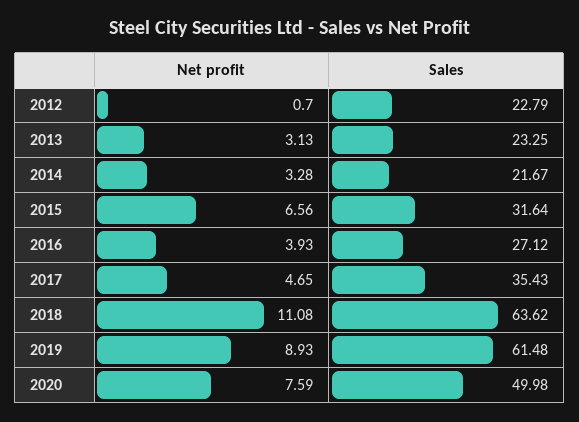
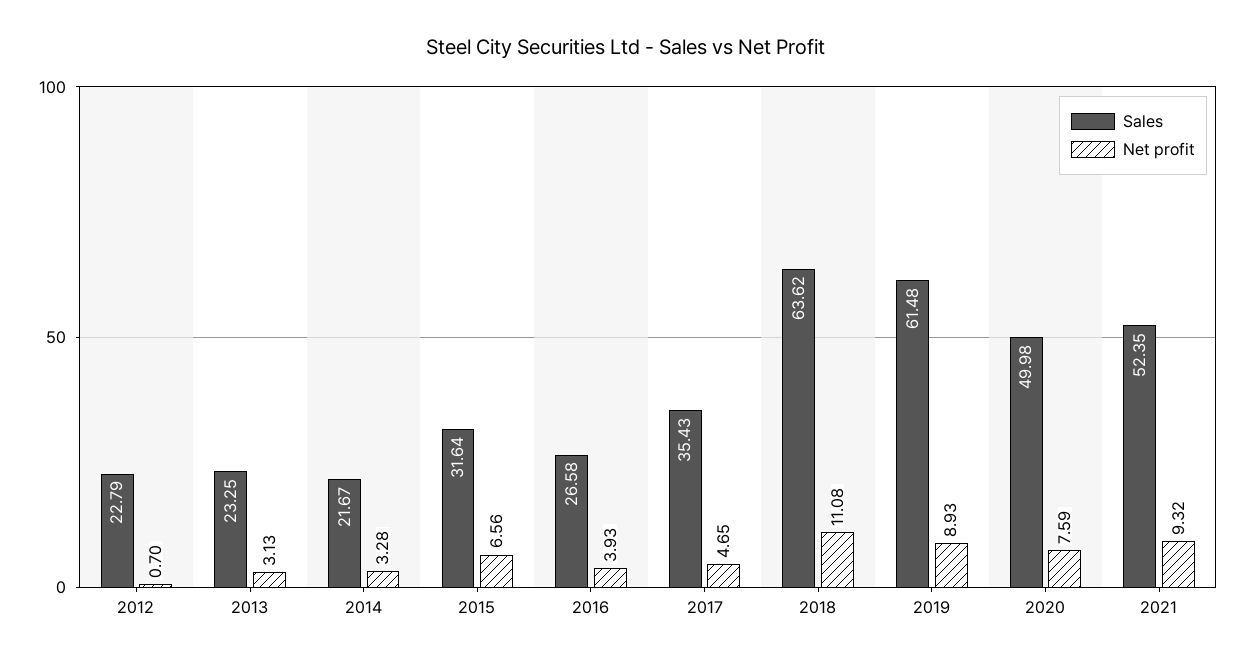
Sales, 2016: 27.12 -> 26.58
Sales, 2021: none -> 52.35
Net profit, 2021: none -> 9.32

